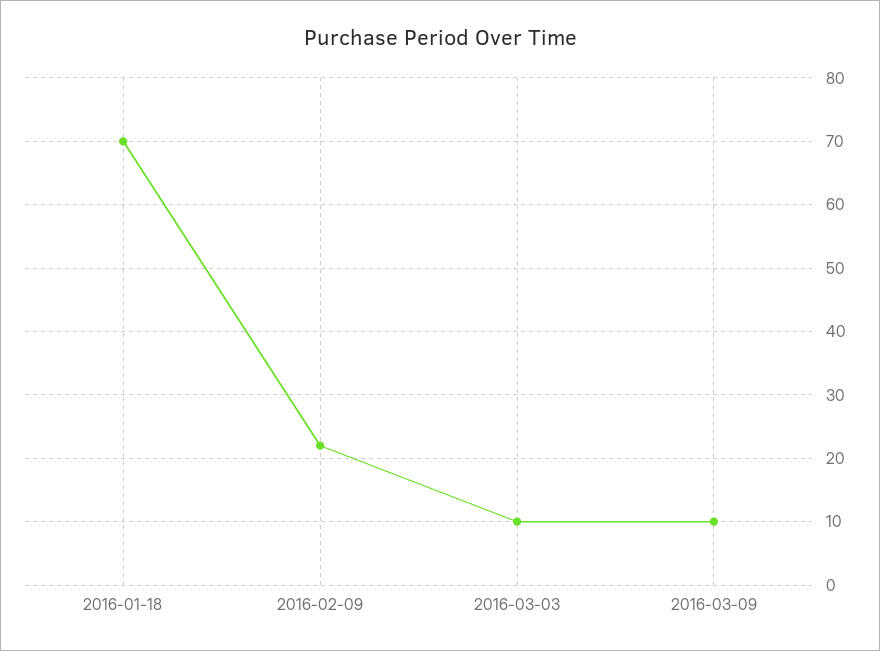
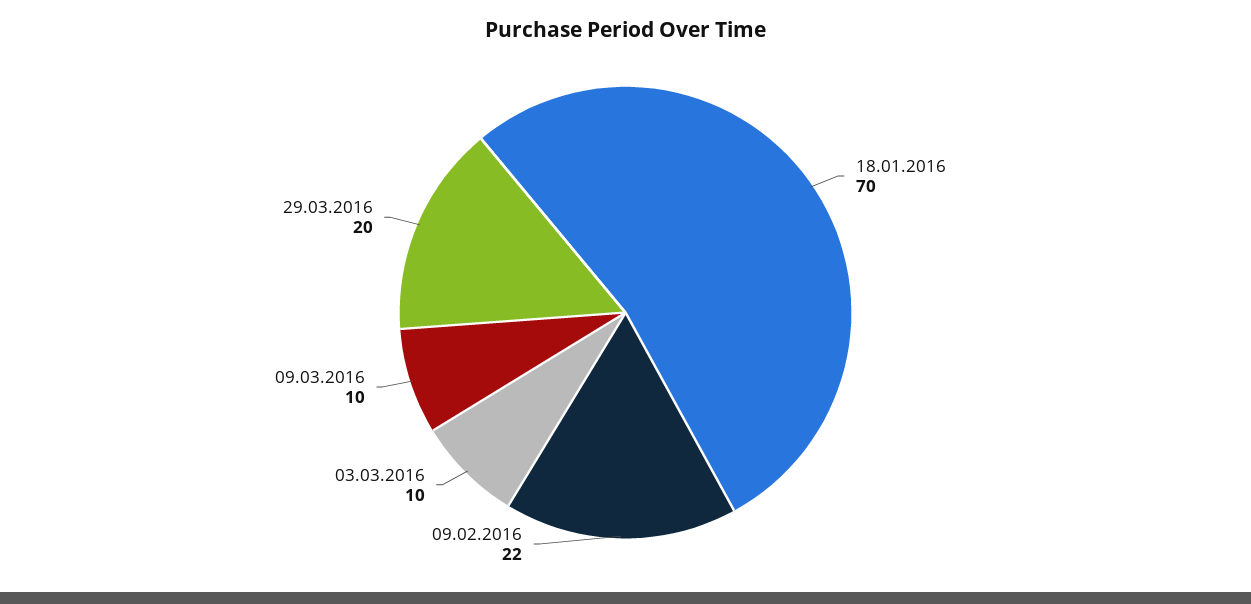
29.03.2016: none -> 20

